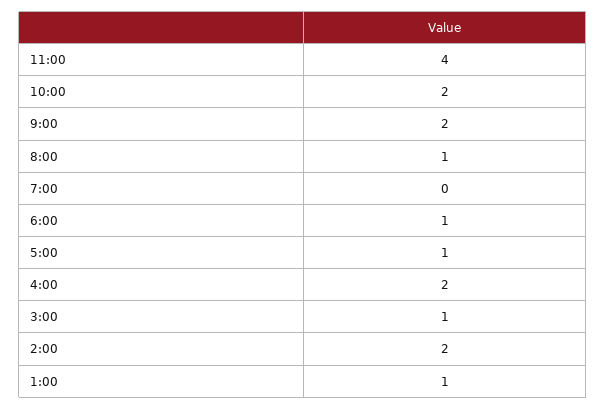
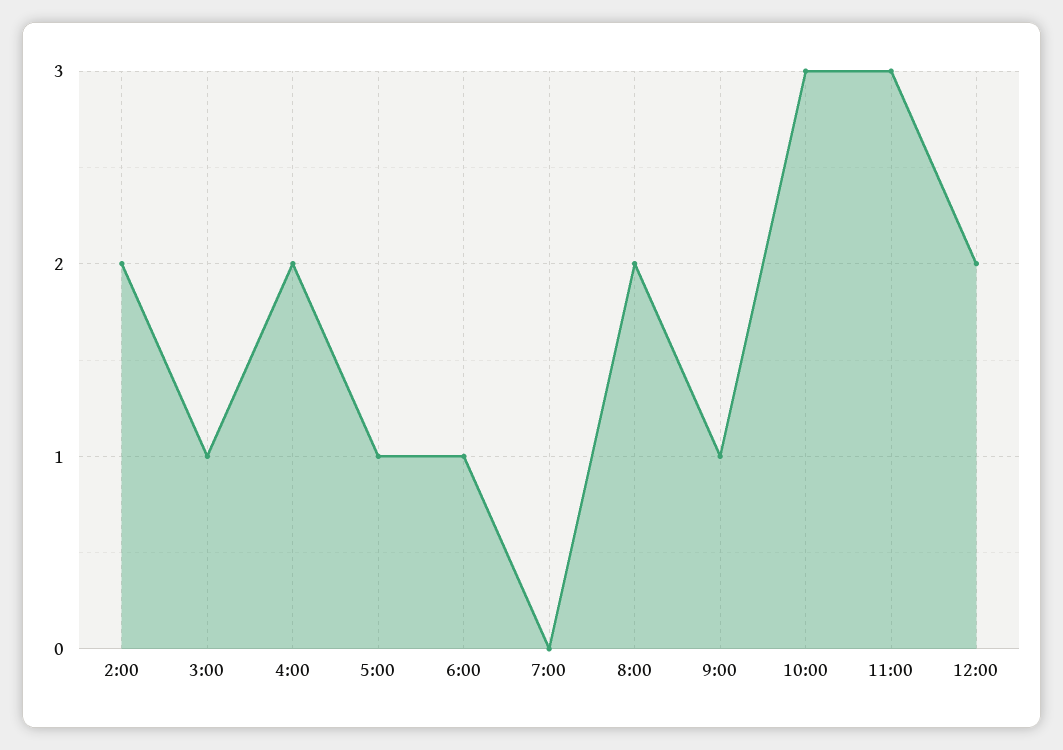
11:00: 4 -> 3
10:00: 2 -> 3
9:00: 2 -> 1
8:00: 1 -> 2
1:00: 1 -> none
12:00: none -> 2

